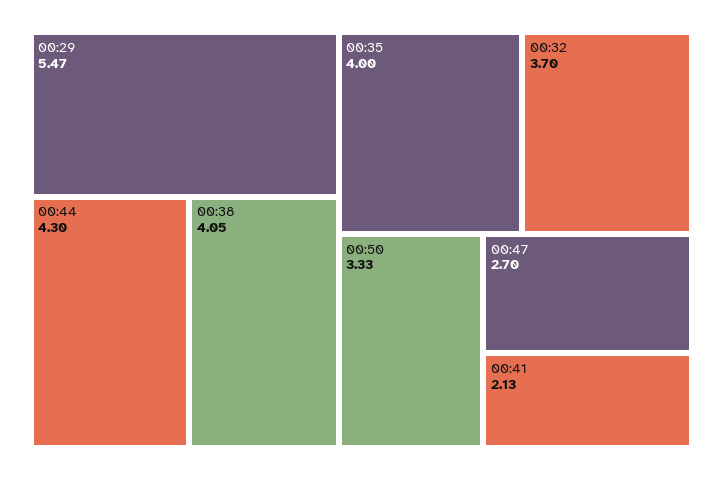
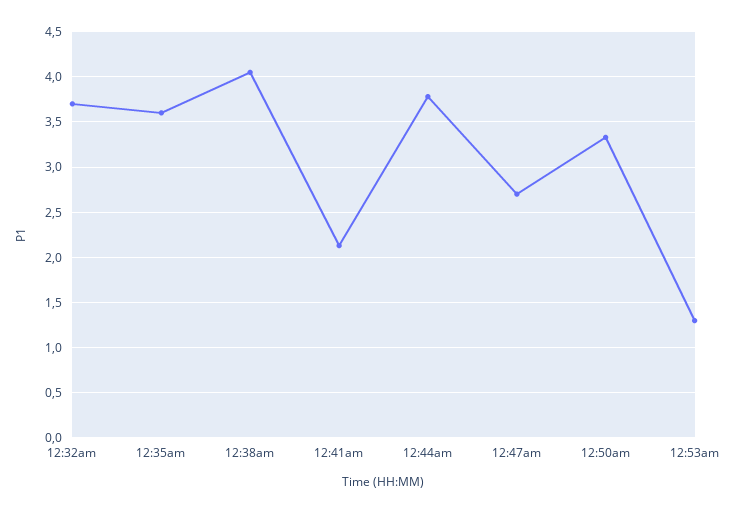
00:29: 5.47 -> none
00:44: 4.3 -> 3.8
00:35: 4 -> 3.6
12:53am: none -> 1.3

